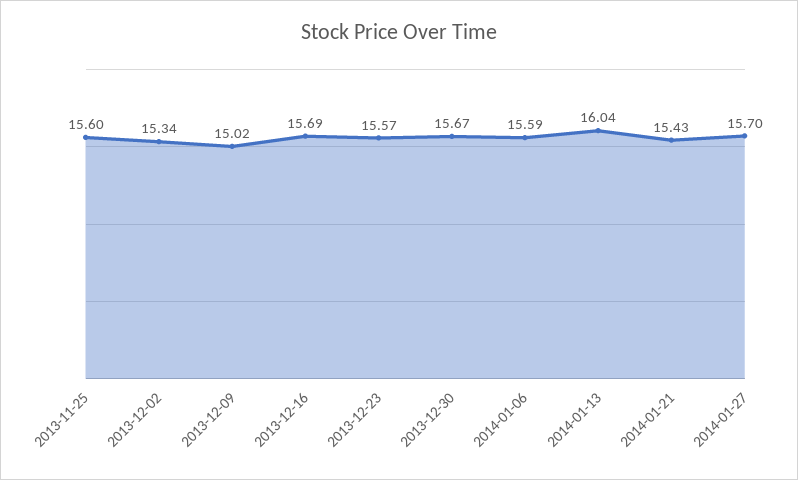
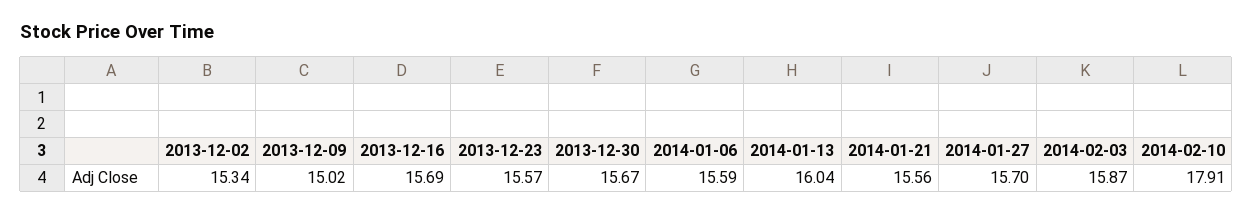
2013-11-25: 15.6 -> none
2014-01-21: 15.43 -> 15.56
2014-02-03: none -> 15.87
2014-02-10: none -> 17.91

